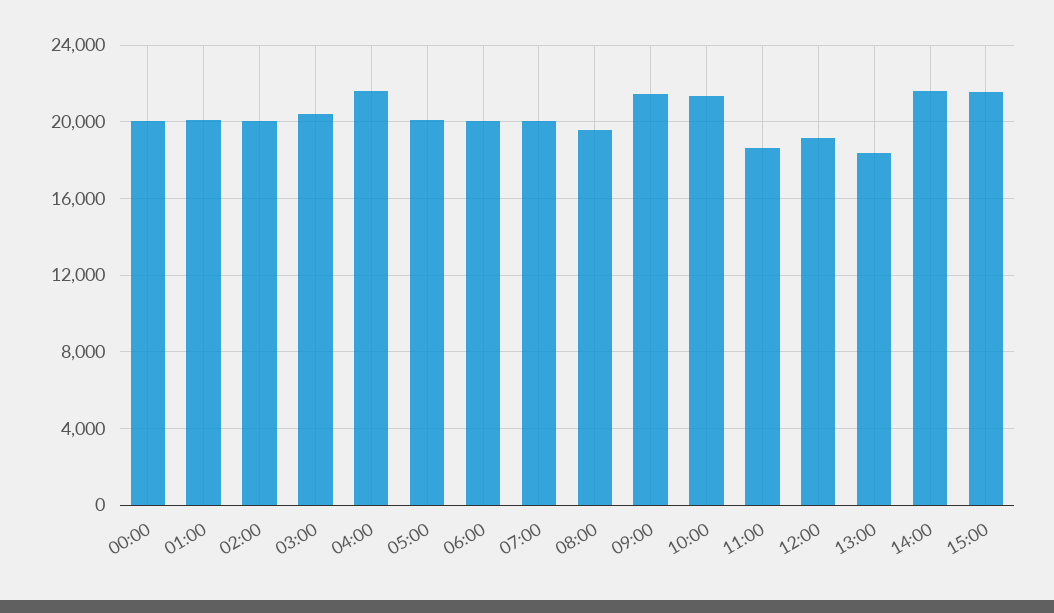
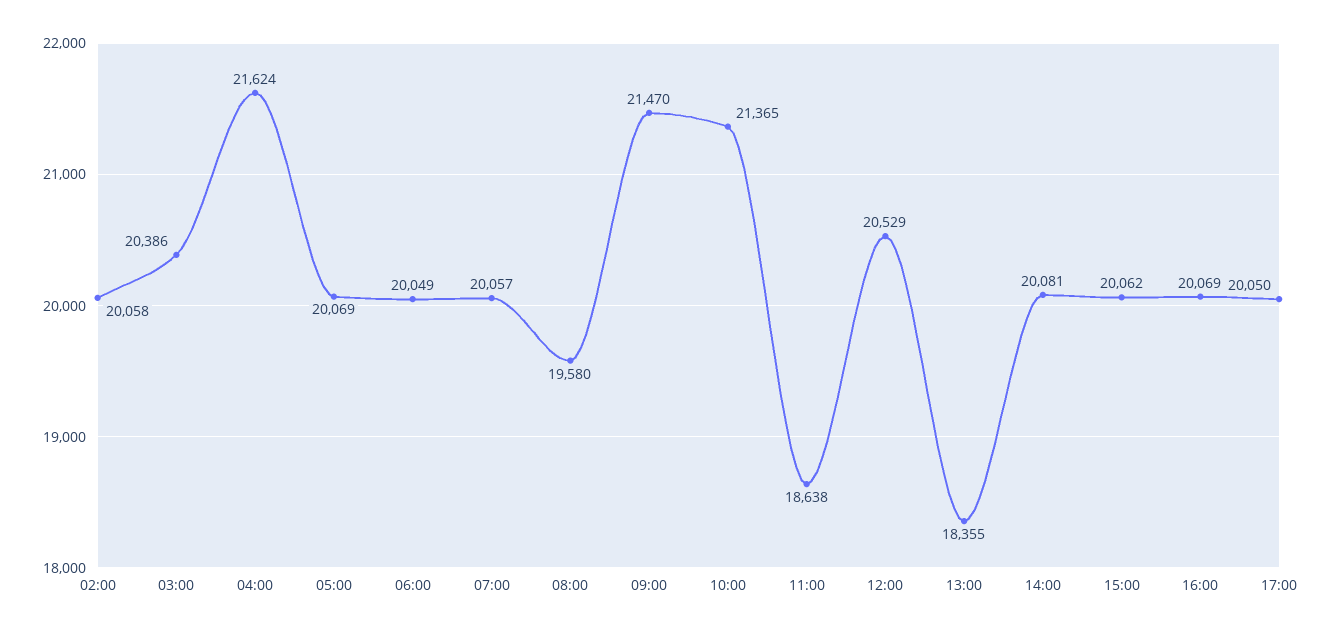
00:00: 20000 -> none
01:00: 20000 -> none
12:00: 19000 -> 20529
14:00: 21500 -> 20081
15:00: 21500 -> 20062
16:00: none -> 20069
17:00: none -> 20050

